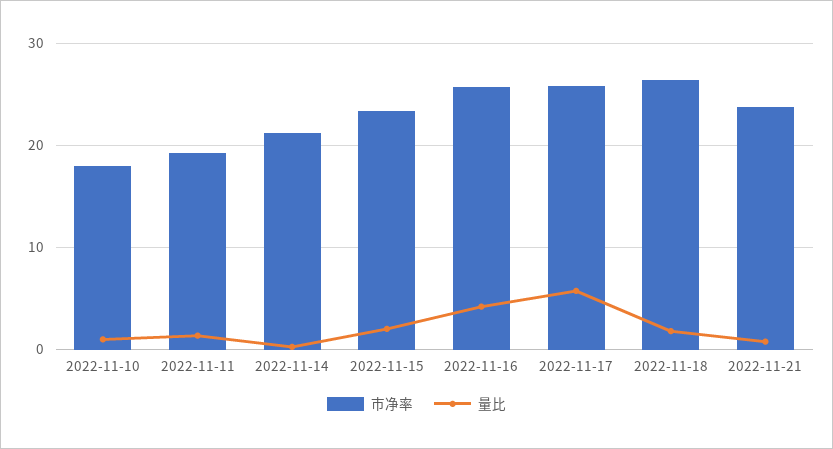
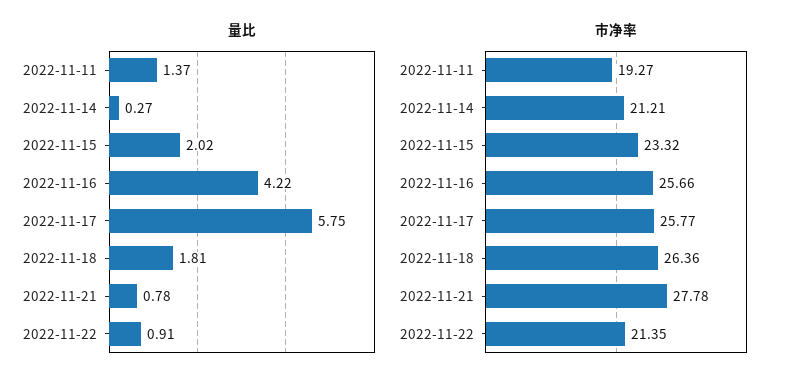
市净率, 2022-11-10: 18 -> none
量比, 2022-11-10: 1 -> none
市净率, 2022-11-21: 24 -> 27.78
量比, 2022-11-22: none -> 0.91
市净率, 2022-11-22: none -> 21.35

